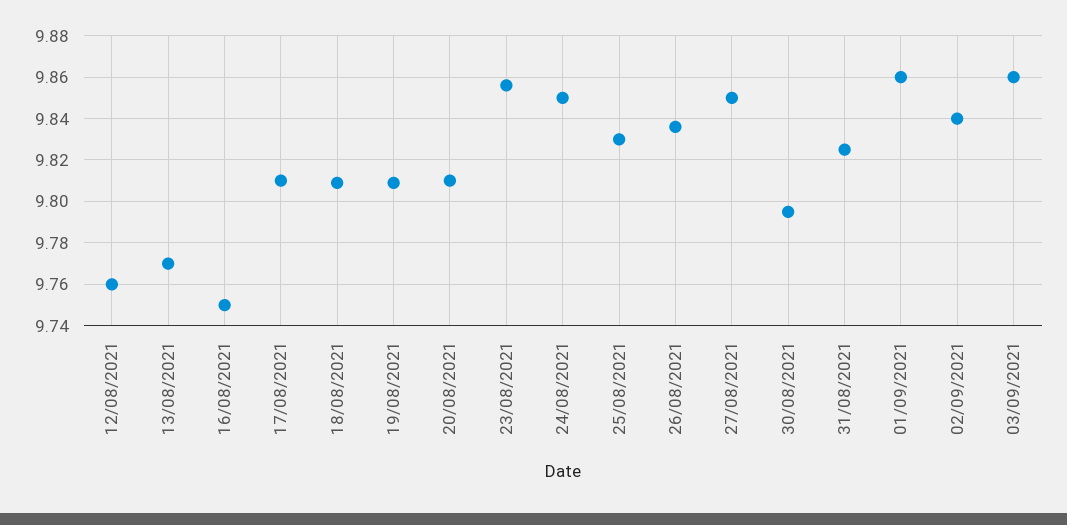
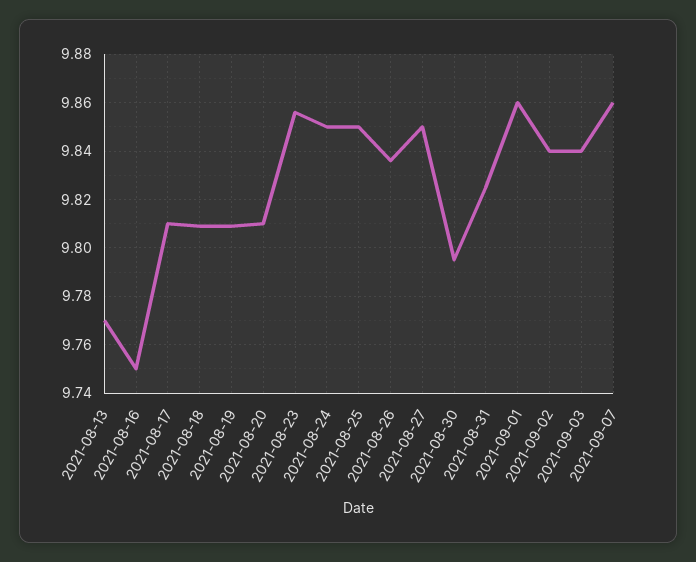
12/08/2021: 9.76 -> none
25/08/2021: 9.83 -> 9.85
03/09/2021: 9.86 -> 9.84
2021-09-07: none -> 9.86

